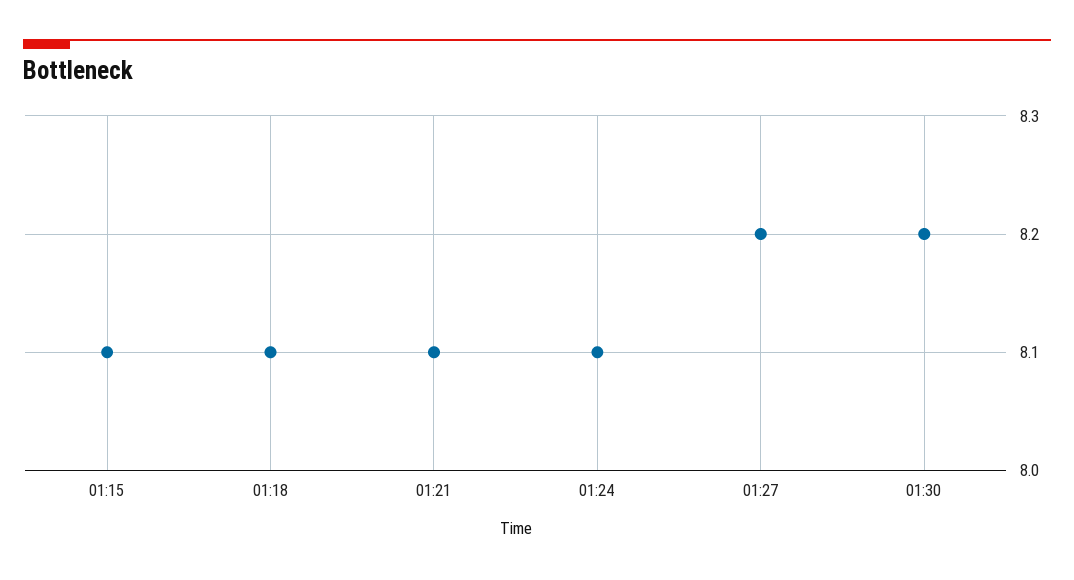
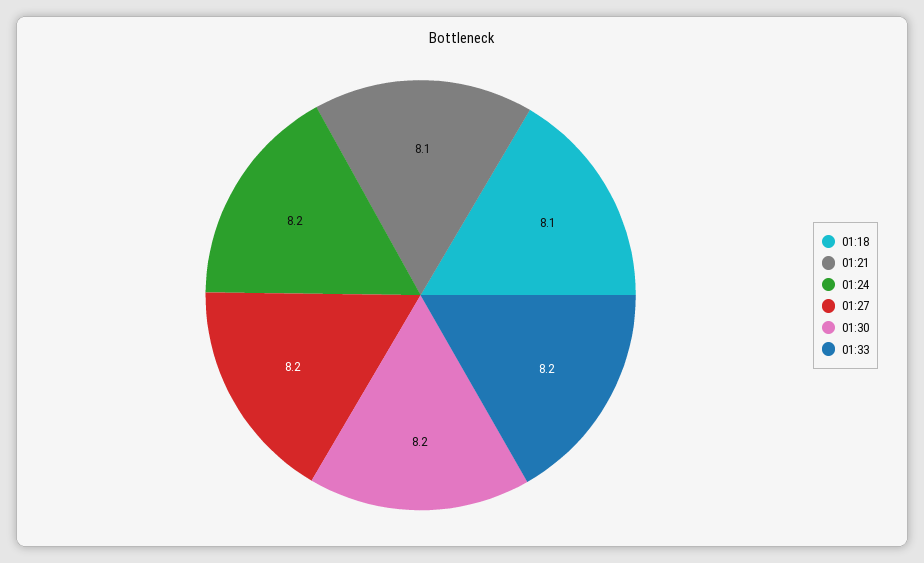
01:15: 8.1 -> none
01:24: 8.1 -> 8.2
01:33: none -> 8.2

